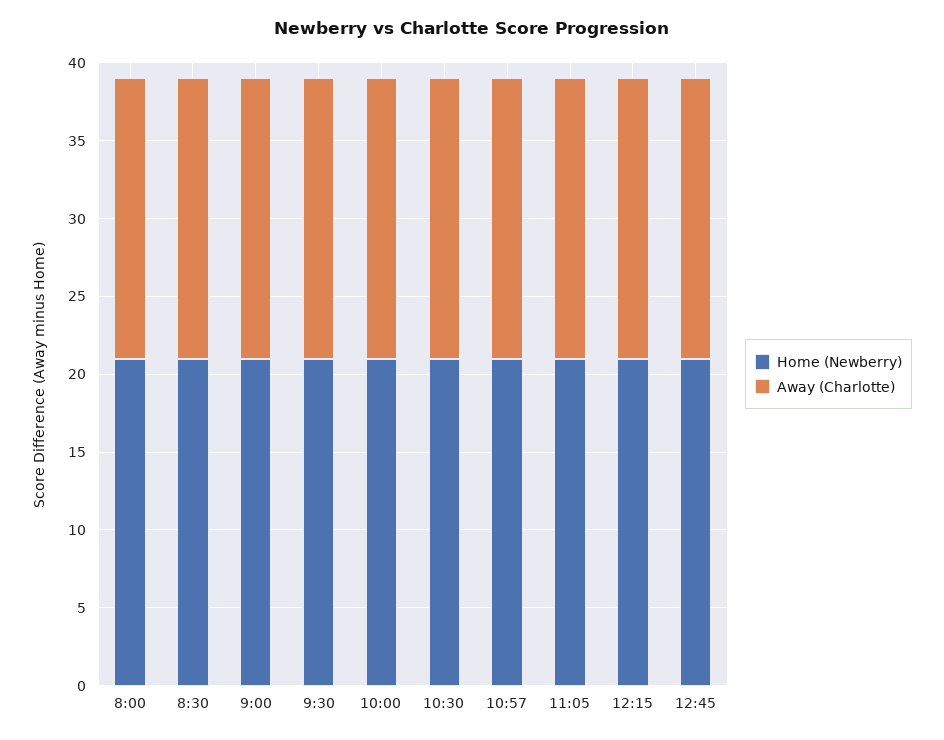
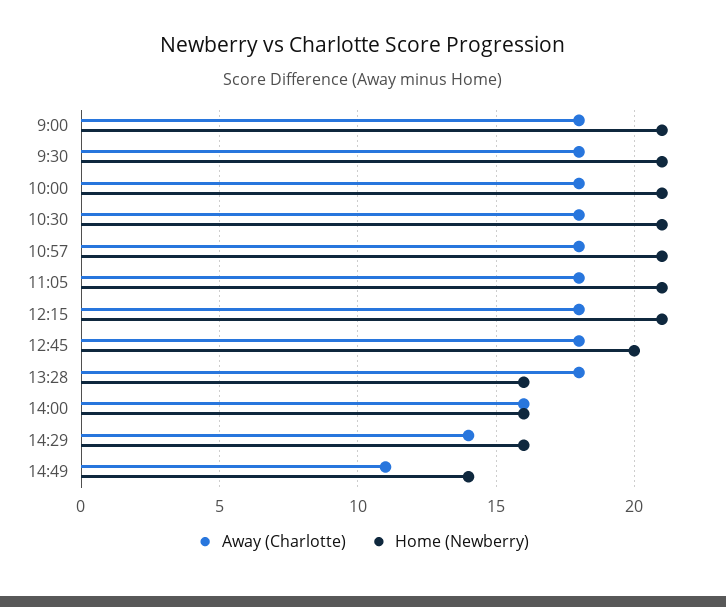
Home (Newberry), 8:00: 21 -> none
Away (Charlotte), 8:00: 18 -> none
Home (Newberry), 8:30: 21 -> none
Away (Charlotte), 8:30: 18 -> none
Home (Newberry), 12:45: 21 -> 20
Away (Charlotte), 13:28: none -> 18
Home (Newberry), 13:28: none -> 16
Away (Charlotte), 14:00: none -> 16
Home (Newberry), 14:00: none -> 16
Away (Charlotte), 14:29: none -> 14
Home (Newberry), 14:29: none -> 16
Away (Charlotte), 14:49: none -> 11
Home (Newberry), 14:49: none -> 14

